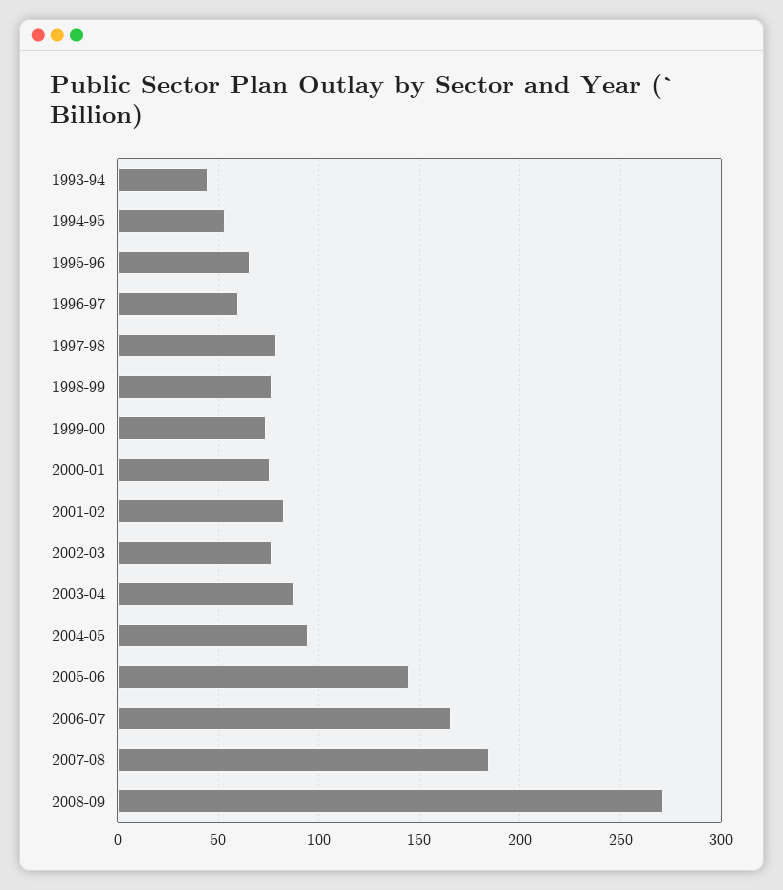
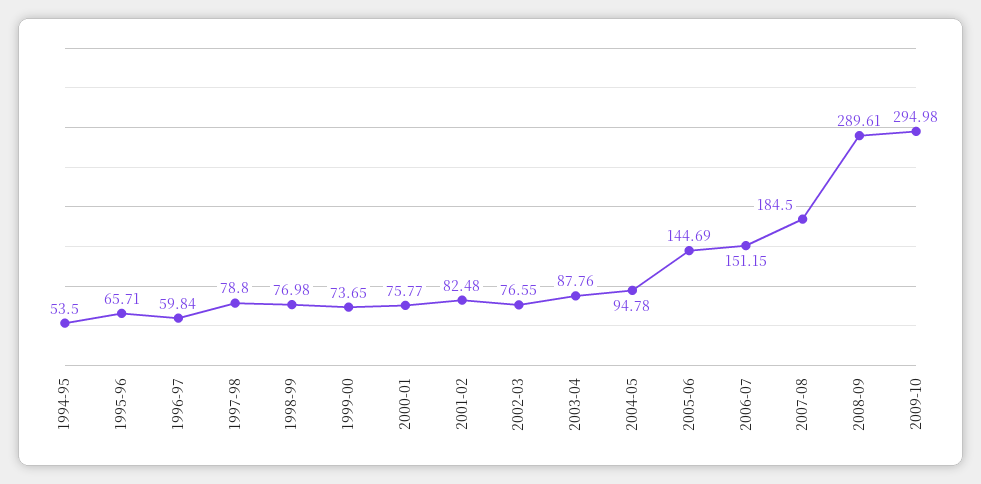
1993-94: 45 -> none
2006-07: 165 -> 151.15
2008-09: 270 -> 289.61
2009-10: none -> 294.98

